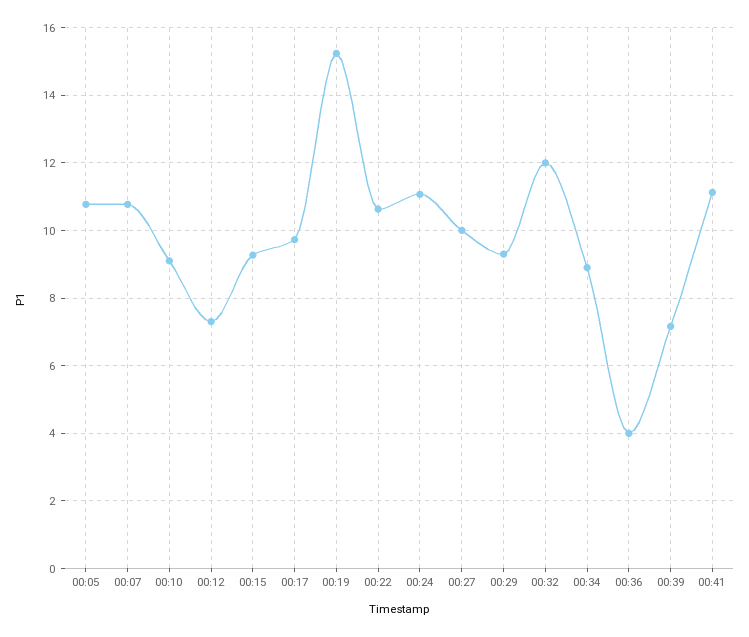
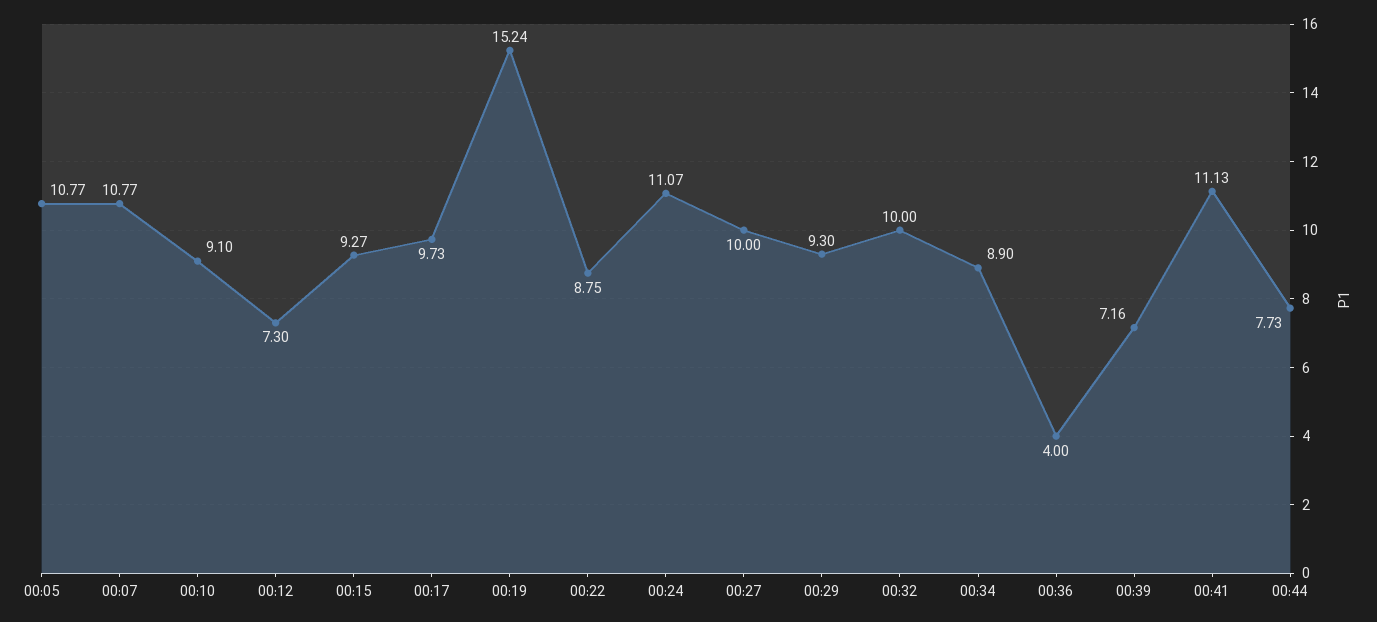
00:22: 10.6 -> 8.75
00:32: 12 -> 10
00:44: none -> 7.73

